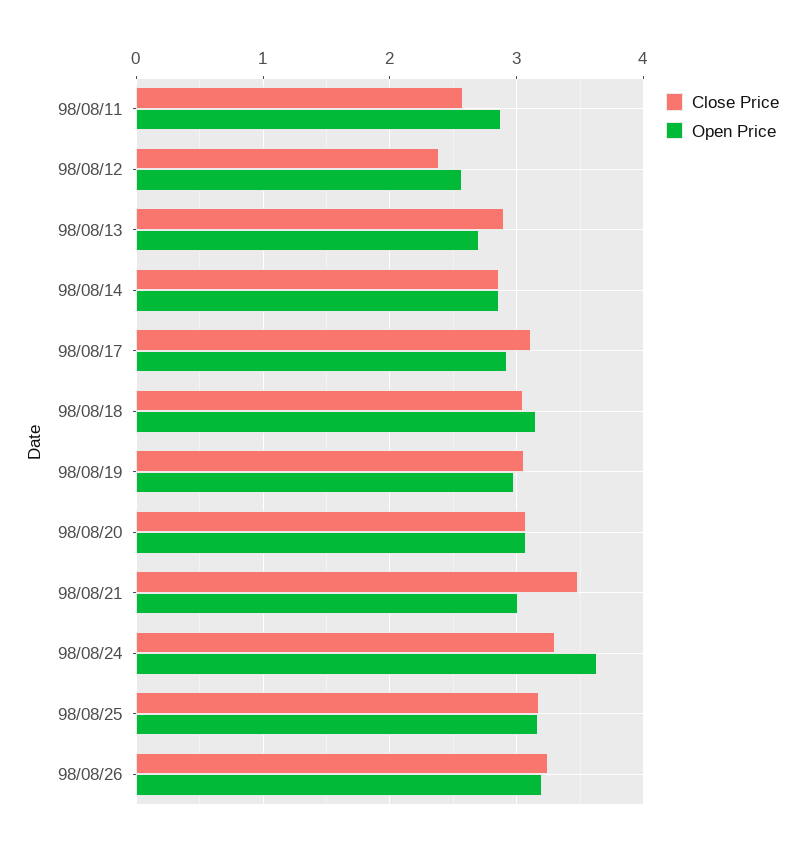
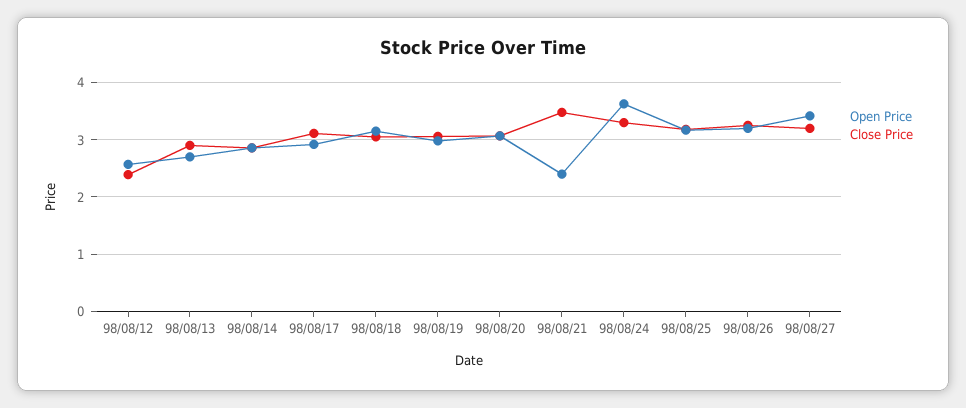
Close Price, 98/08/11: 2.6 -> none
Open Price, 98/08/11: 2.9 -> none
Open Price, 98/08/21: 3 -> 2.4
Open Price, 98/08/27: none -> 3.4
Close Price, 98/08/27: none -> 3.2

